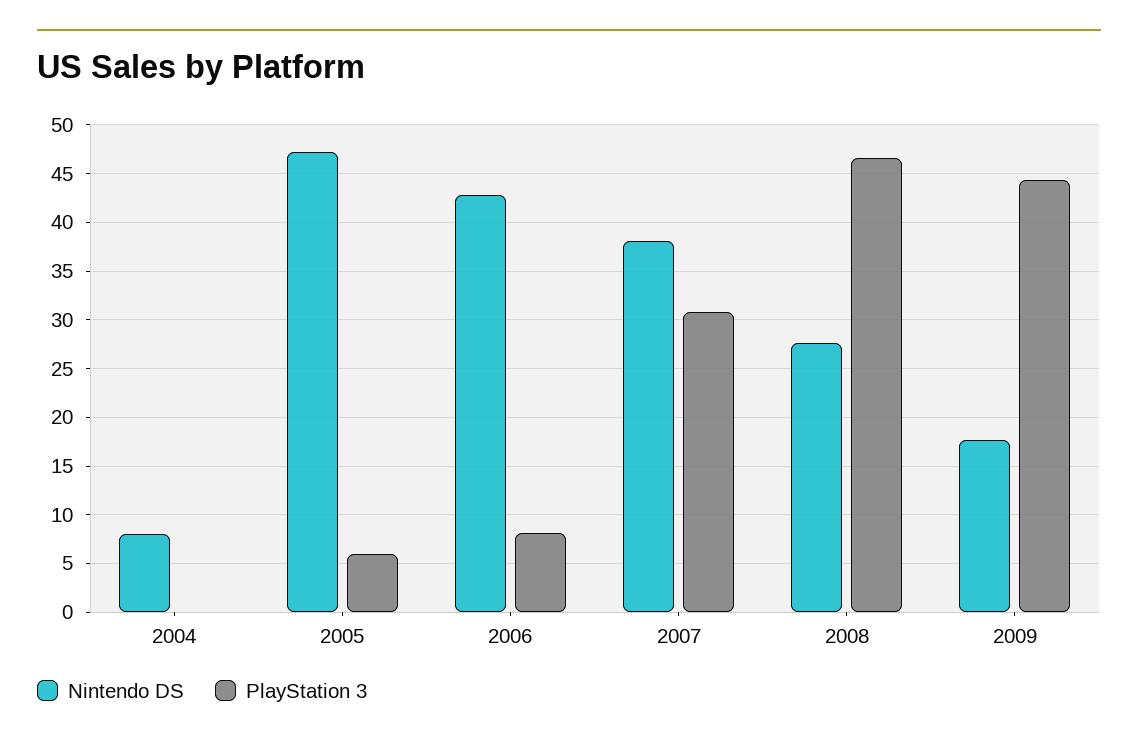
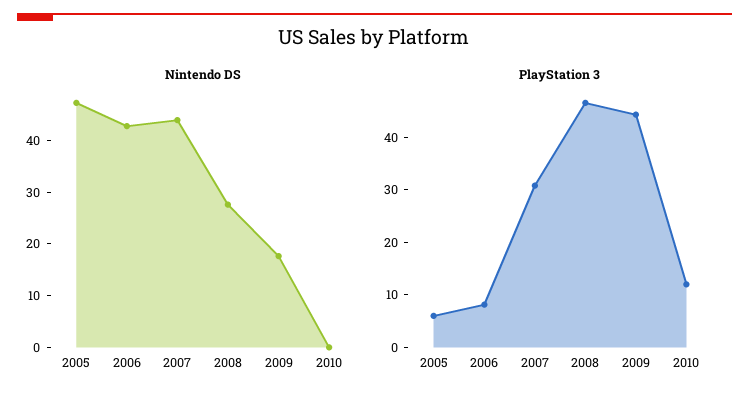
Nintendo DS, 2004: 8 -> none
PlayStation 3, 2004: 0 -> none
Nintendo DS, 2007: 38 -> 44
Nintendo DS, 2010: none -> 0
PlayStation 3, 2010: none -> 12

